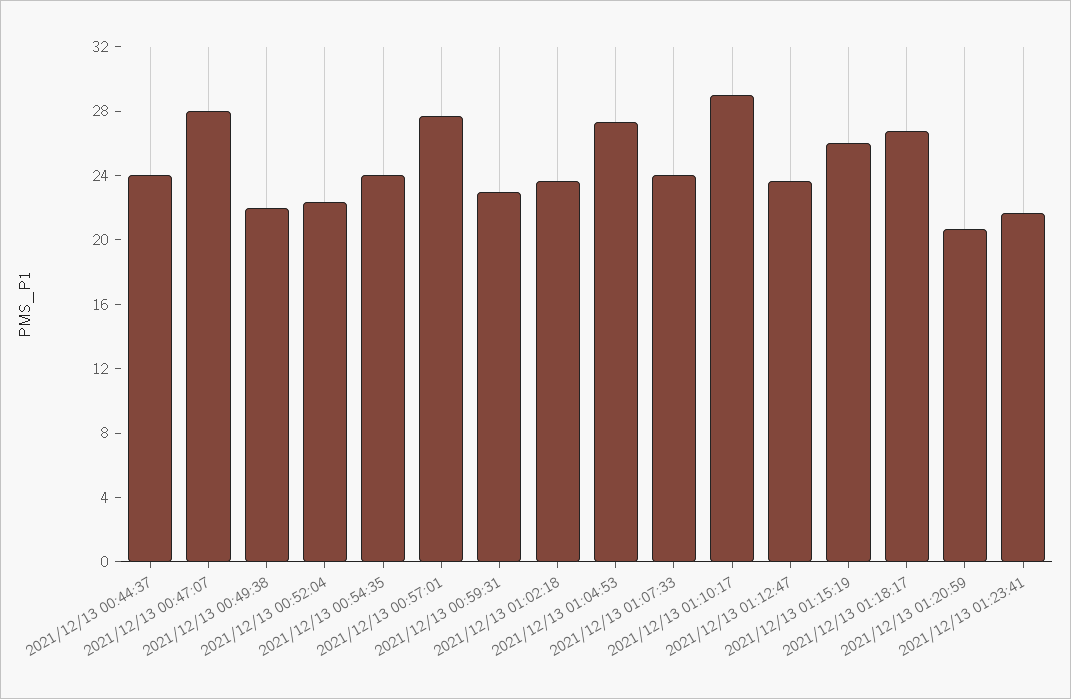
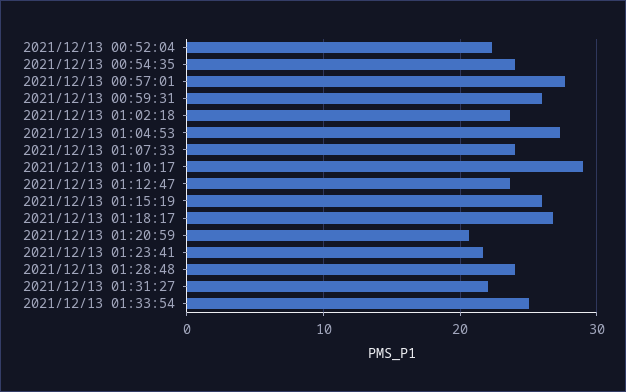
2021/12/13 00:44:37: 24 -> none
2021/12/13 00:47:07: 28 -> none
2021/12/13 00:49:38: 22 -> none
2021/12/13 00:59:31: 23 -> 26
2021/12/13 01:28:48: none -> 24
2021/12/13 01:31:27: none -> 22
2021/12/13 01:33:54: none -> 25

